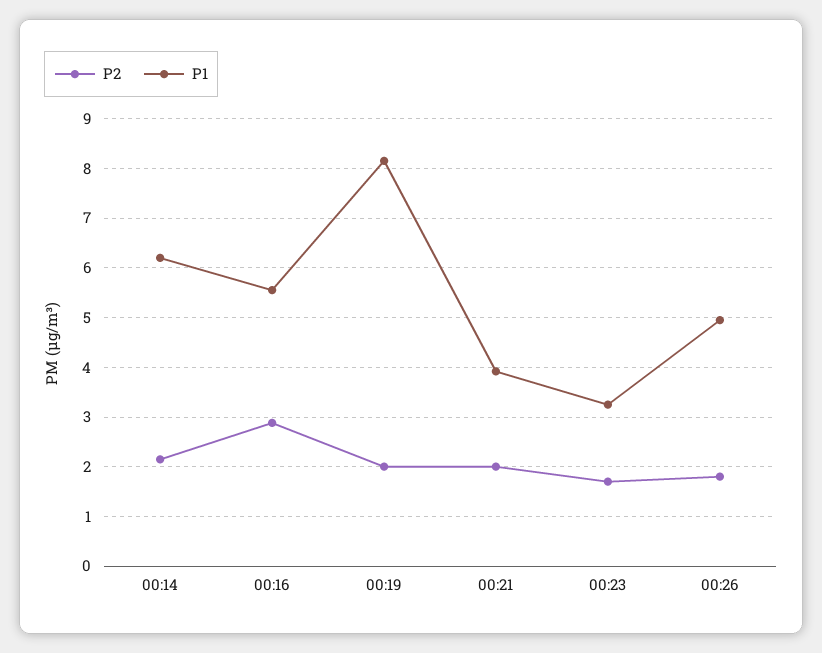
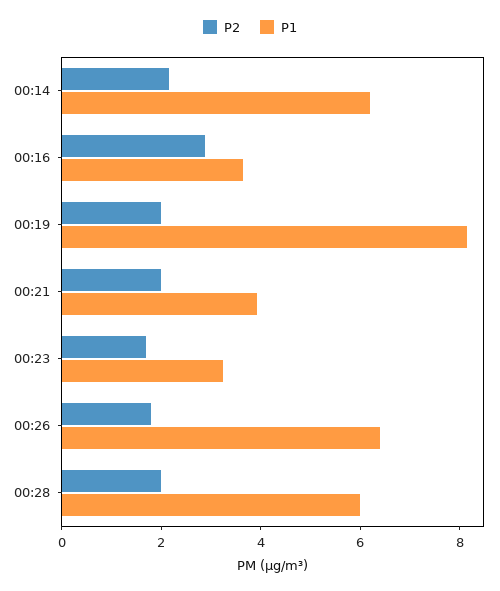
P1, 00:16: 5.6 -> 3.5
P1, 00:26: 5 -> 6.5
P2, 00:28: none -> 2
P1, 00:28: none -> 6

